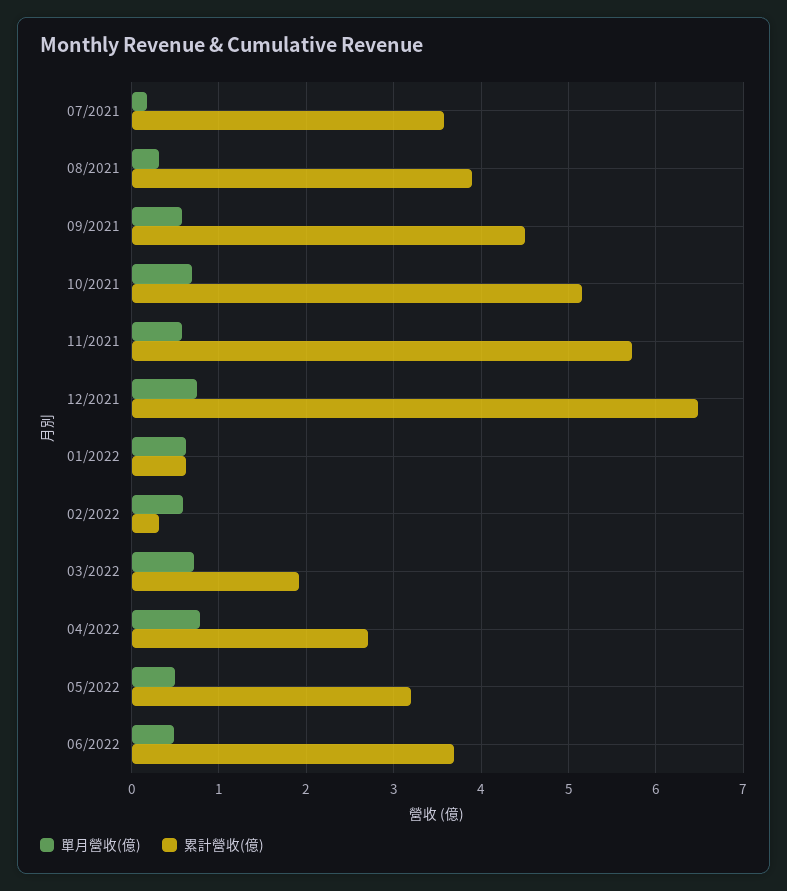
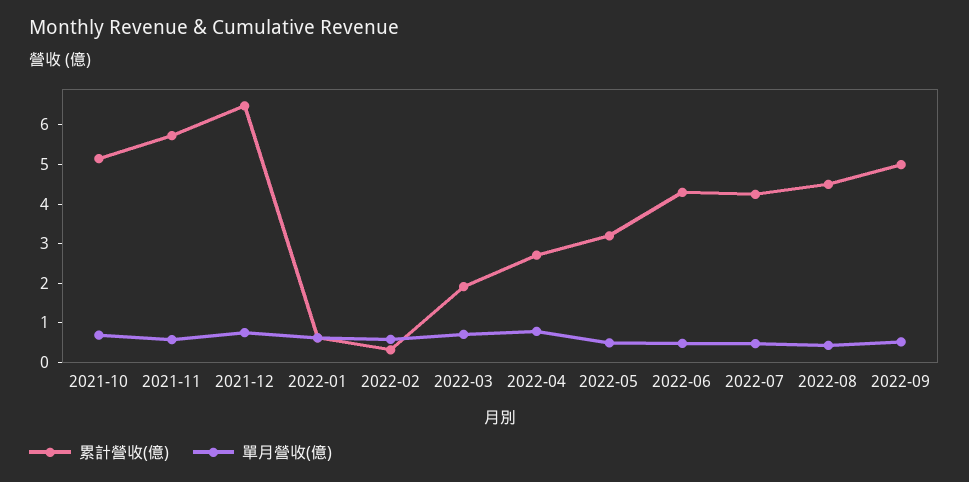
單月營收(億), 07/2021: 0.2 -> none
累計營收(億), 07/2021: 3.6 -> none
單月營收(億), 08/2021: 0.3 -> none
累計營收(億), 08/2021: 3.9 -> none
單月營收(億), 09/2021: 0.6 -> none
累計營收(億), 09/2021: 4.5 -> none
累計營收(億), 06/2022: 3.7 -> 4.25
累計營收(億), 2022-07: none -> 4.25
單月營收(億), 2022-07: none -> 0.5
累計營收(億), 2022-08: none -> 4.5
單月營收(億), 2022-08: none -> 0.5
累計營收(億), 2022-09: none -> 5
單月營收(億), 2022-09: none -> 0.5

